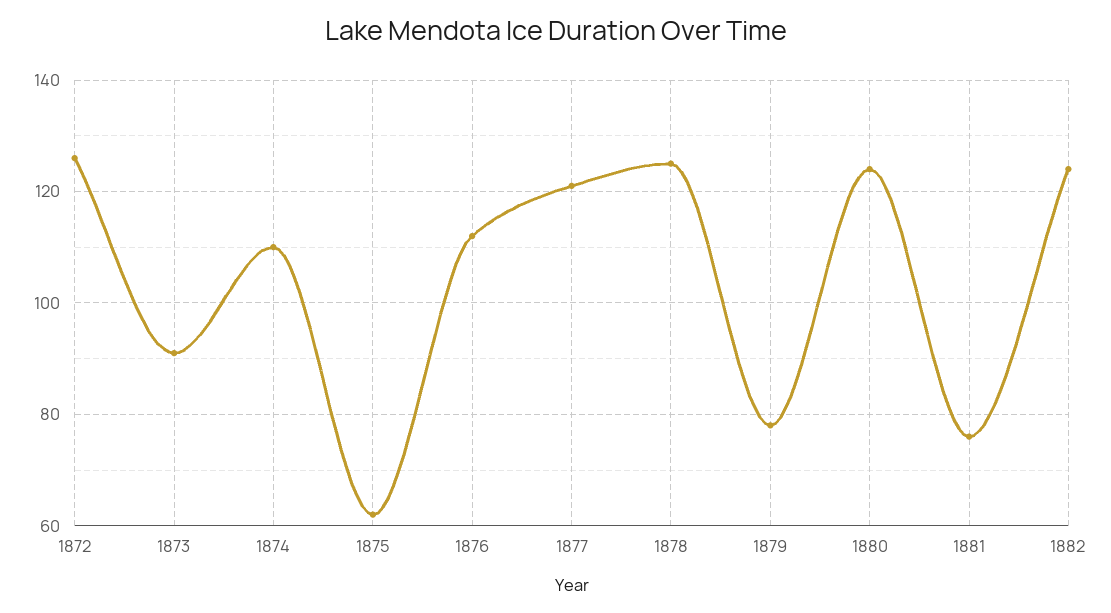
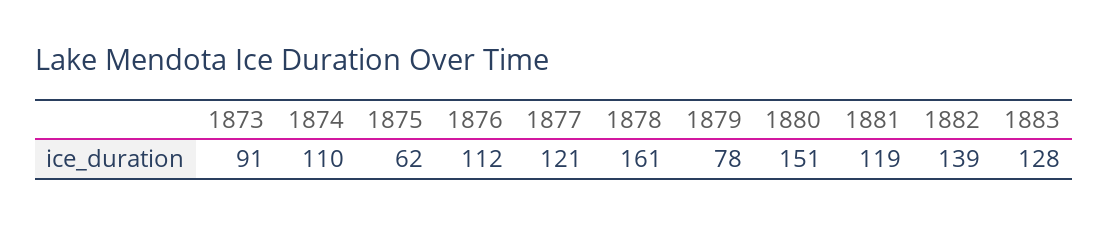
1872: 125 -> none
1878: 125 -> 161
1880: 125 -> 151
1881: 75 -> 119
1882: 125 -> 139
1883: none -> 128

